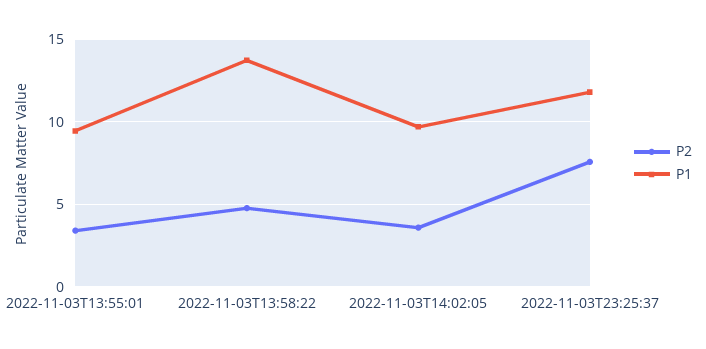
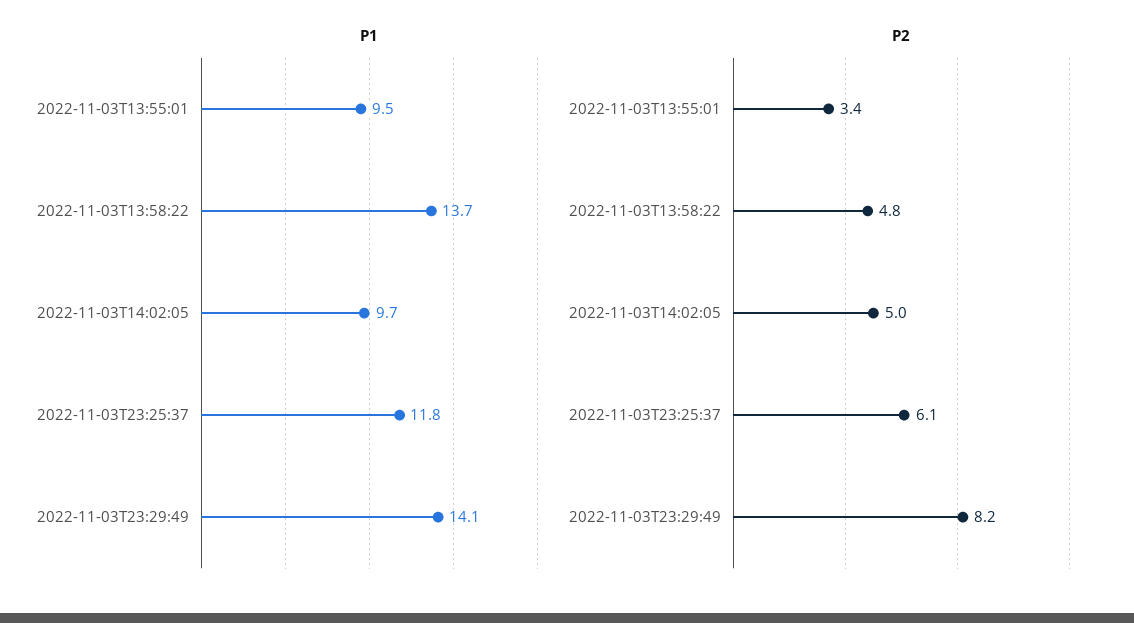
P2, 2022-11-03T14:02:05: 3.5 -> 5
P2, 2022-11-03T23:25:37: 7.5 -> 6.1
P1, 2022-11-03T23:29:49: none -> 14.1
P2, 2022-11-03T23:29:49: none -> 8.2

